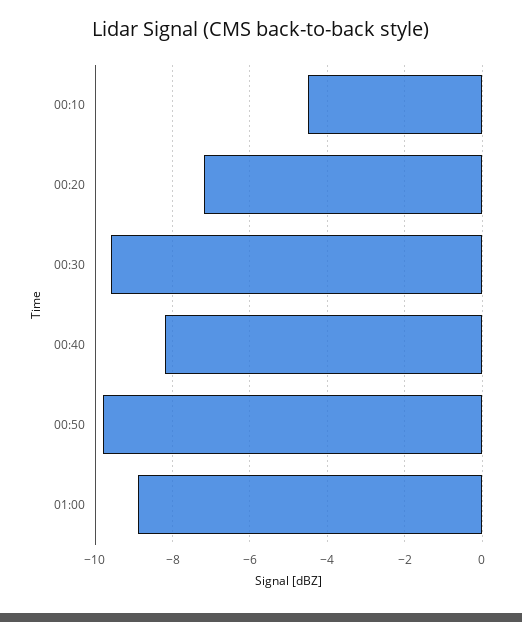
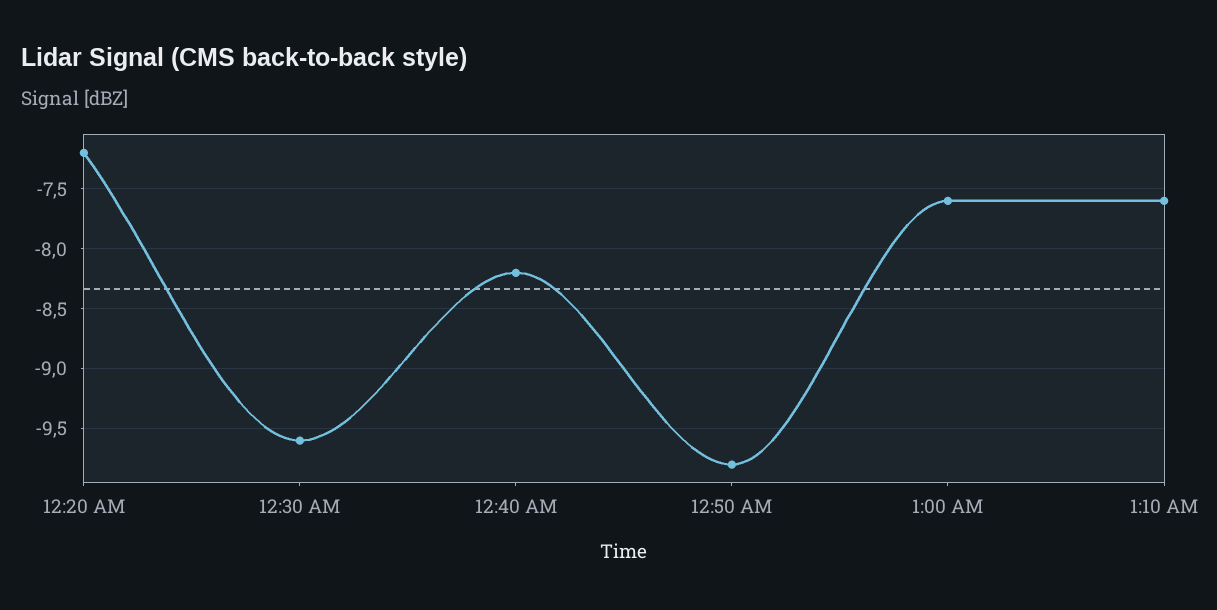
00:10: -4.5 -> none
01:00: -9 -> -7.6
1:10 AM: none -> -7.6

